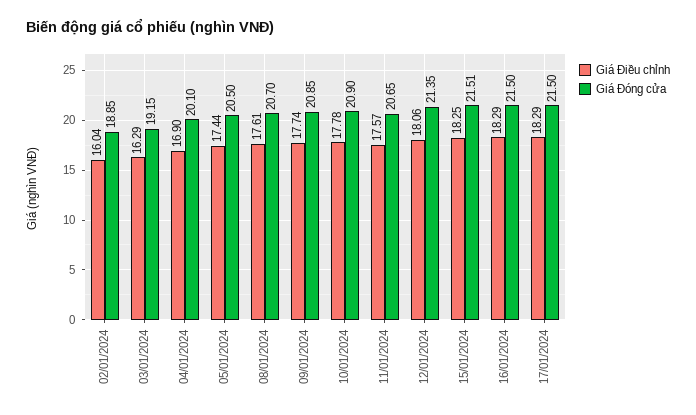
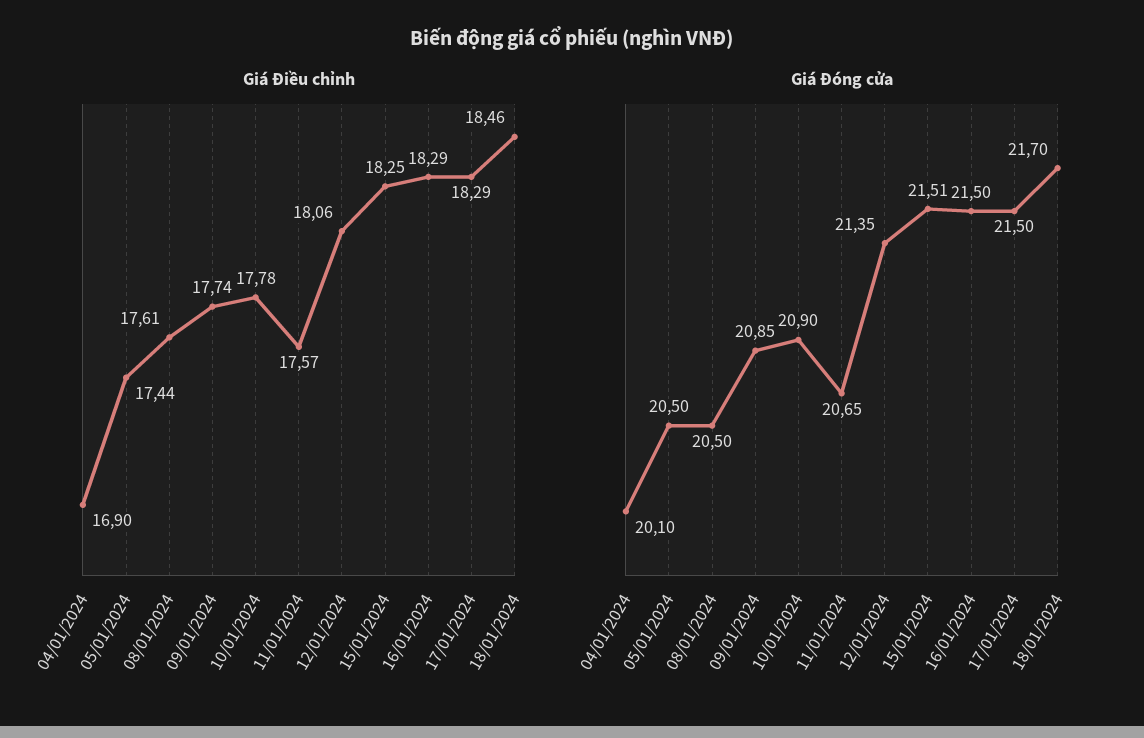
Giá Điều chỉnh, 02/01/2024: 16.04 -> none
Giá Đóng cửa, 02/01/2024: 18.85 -> none
Giá Điều chỉnh, 03/01/2024: 16.29 -> none
Giá Đóng cửa, 03/01/2024: 19.15 -> none
Giá Đóng cửa, 08/01/2024: 20.7 -> 20.5
Giá Điều chỉnh, 18/01/2024: none -> 18.46
Giá Đóng cửa, 18/01/2024: none -> 21.7

